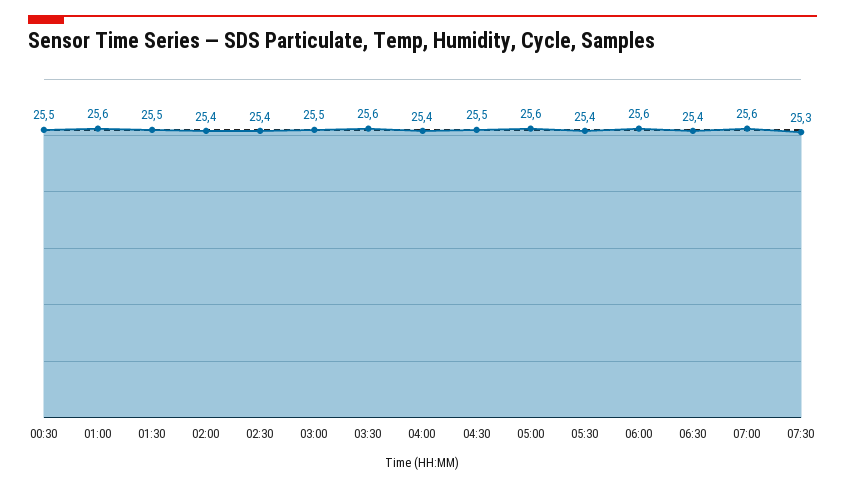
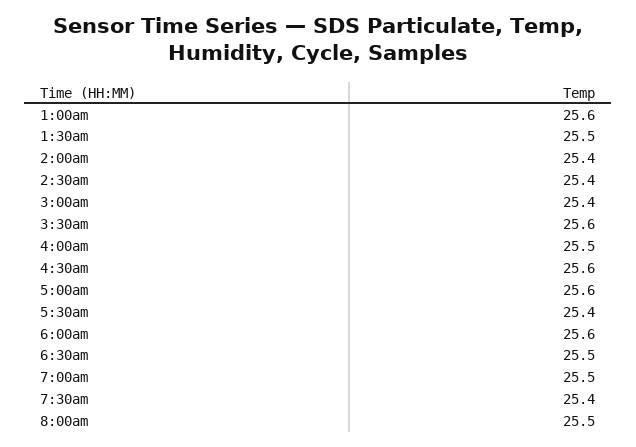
00:30: 25.5 -> none
03:00: 25.5 -> 25.4
04:00: 25.4 -> 25.5
04:30: 25.5 -> 25.6
06:30: 25.4 -> 25.5
07:00: 25.6 -> 25.5
07:30: 25.3 -> 25.4
8:00am: none -> 25.5

